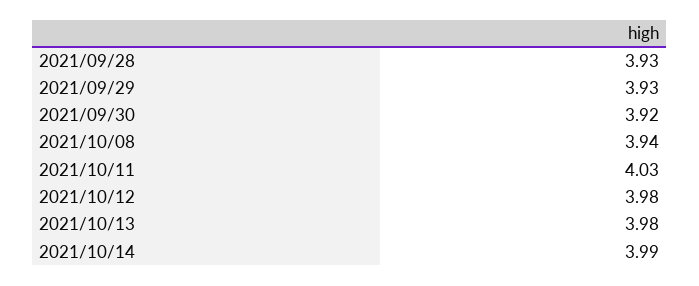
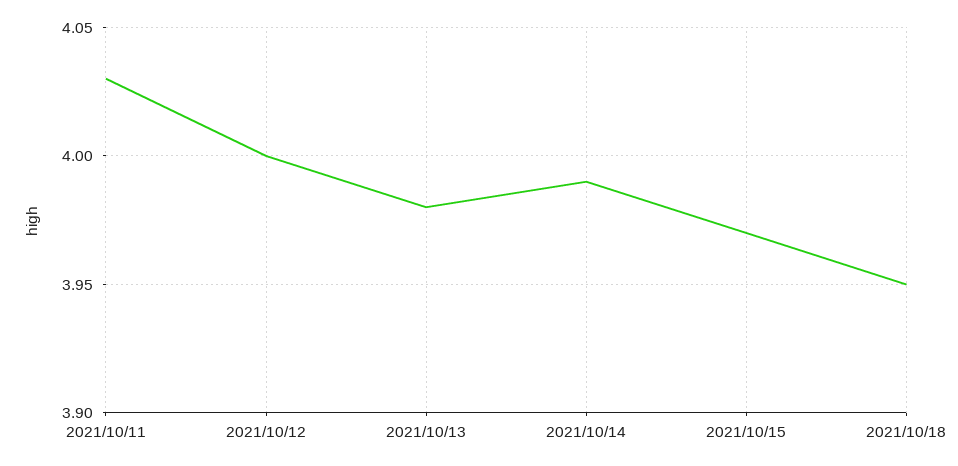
2021/09/28: 3.93 -> none
2021/09/29: 3.93 -> none
2021/09/30: 3.92 -> none
2021/10/08: 3.94 -> none
2021/10/12: 3.98 -> 4
2021/10/15: none -> 3.97
2021/10/18: none -> 3.95

